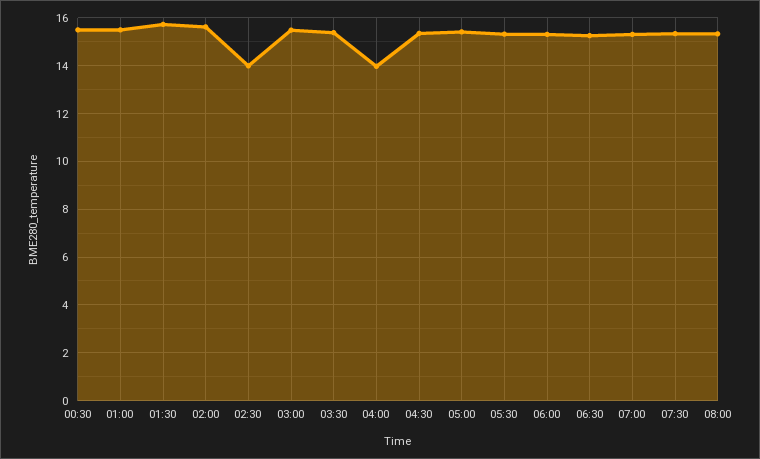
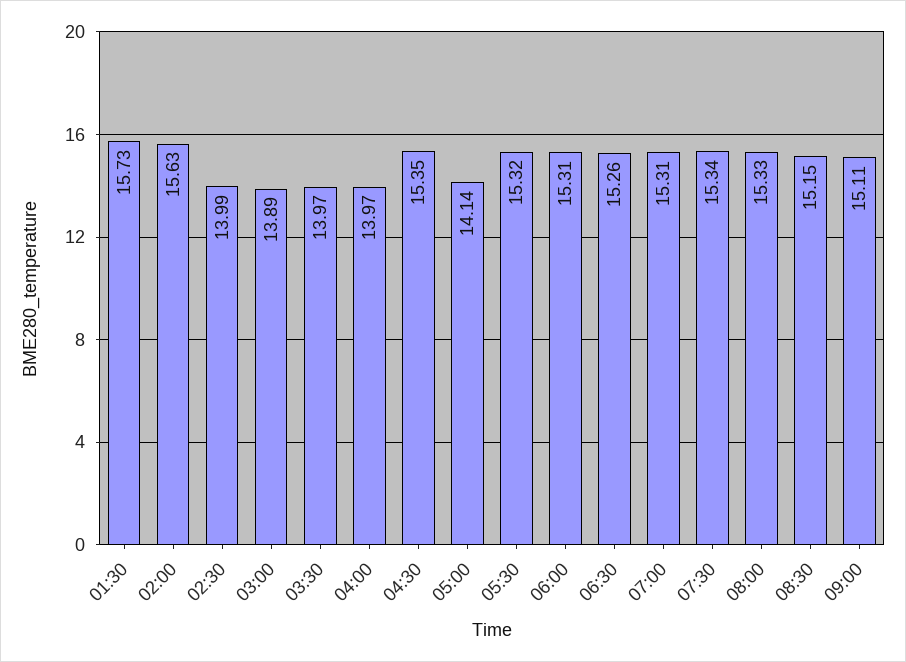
00:30: 15.5 -> none
01:00: 15.5 -> none
03:00: 15.5 -> 13.89
03:30: 15.5 -> 13.97
05:00: 15.5 -> 14.14
08:30: none -> 15.15
09:00: none -> 15.11

